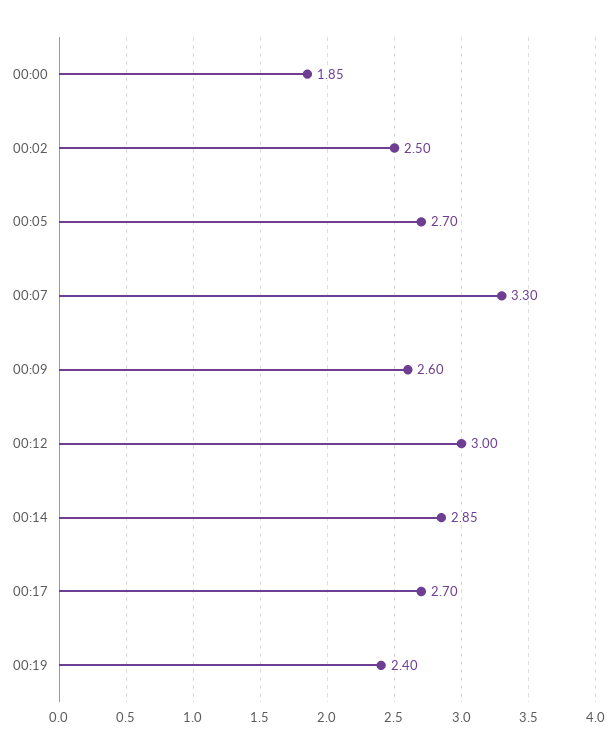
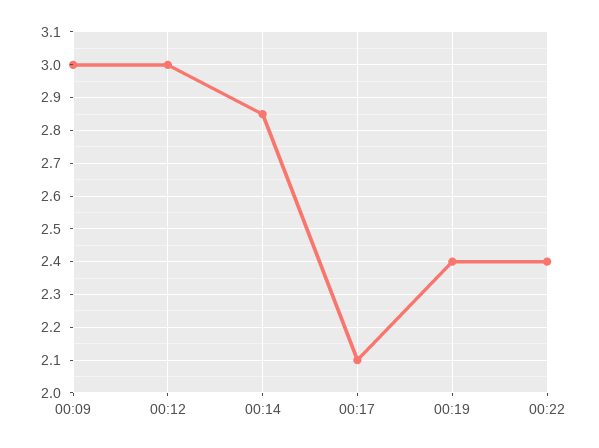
00:00: 1.85 -> none
00:02: 2.5 -> none
00:05: 2.7 -> none
00:07: 3.3 -> none
00:09: 2.6 -> 3
00:17: 2.7 -> 2.1
00:22: none -> 2.4

